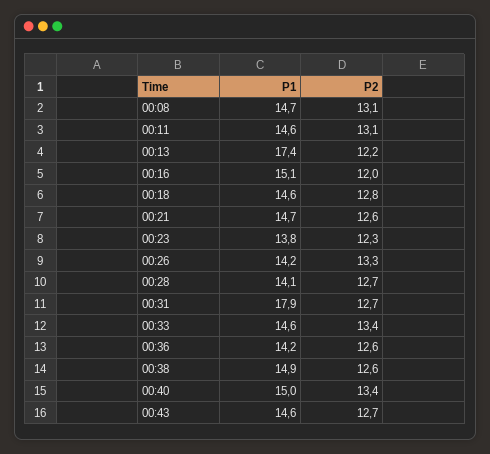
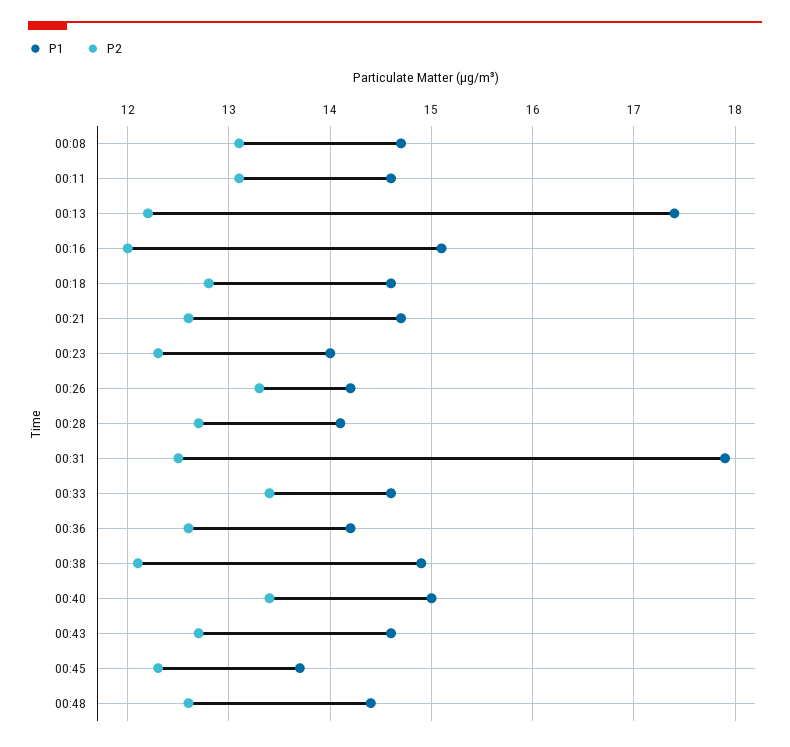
P1, 00:23: 13.8 -> 14
P2, 00:31: 12.7 -> 12.5
P2, 00:38: 12.6 -> 12.1
P1, 00:45: none -> 13.7
P2, 00:45: none -> 12.3
P1, 00:48: none -> 14.4
P2, 00:48: none -> 12.6

